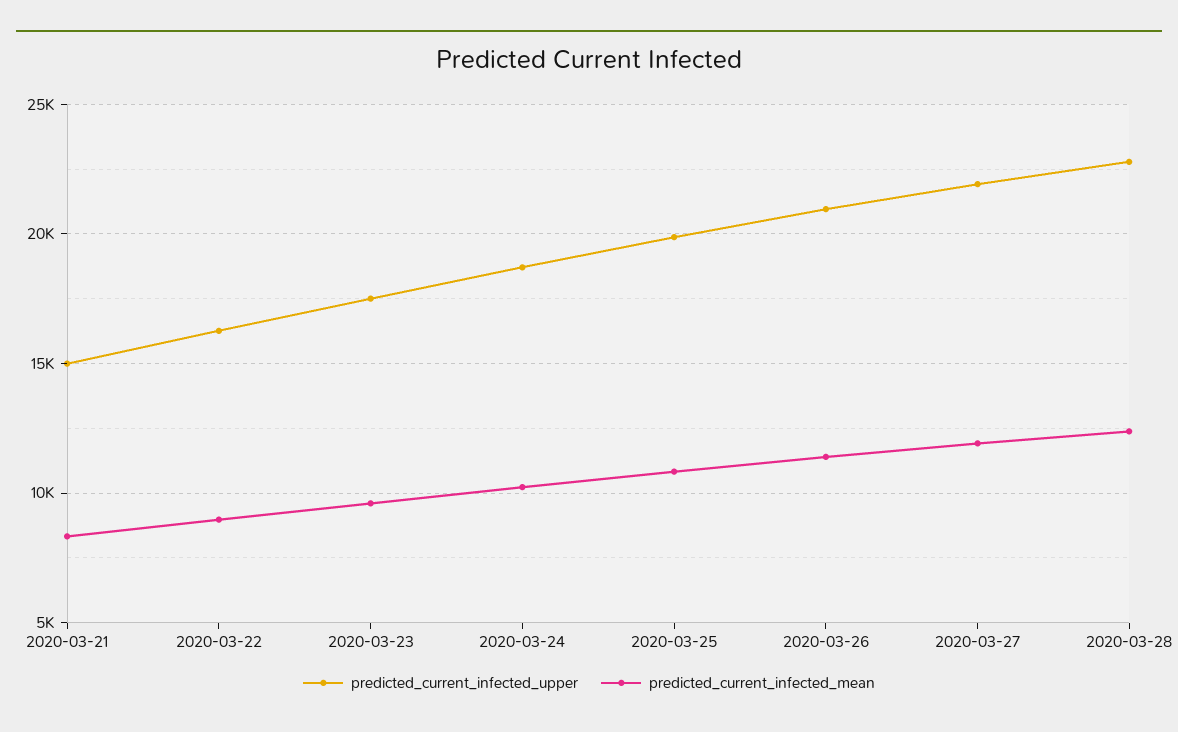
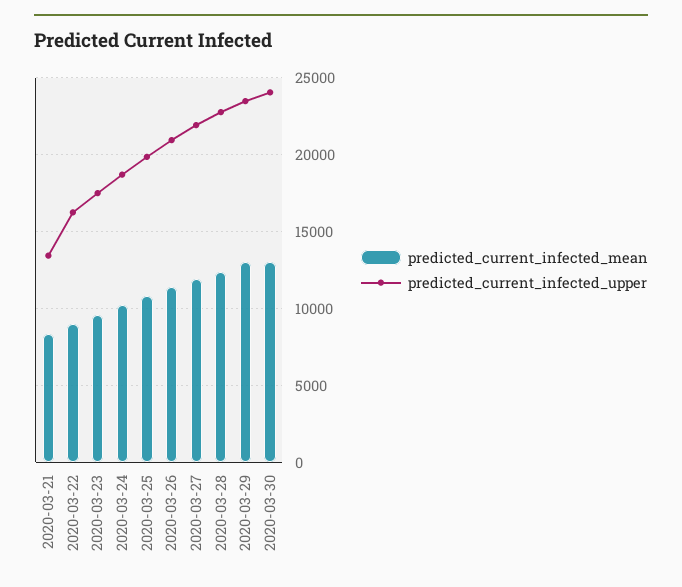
predicted_current_infected_upper, 2020-03-21: 15000 -> 13500
predicted_current_infected_mean, 2020-03-29: none -> 13000
predicted_current_infected_upper, 2020-03-29: none -> 23500
predicted_current_infected_mean, 2020-03-30: none -> 13000
predicted_current_infected_upper, 2020-03-30: none -> 24000

